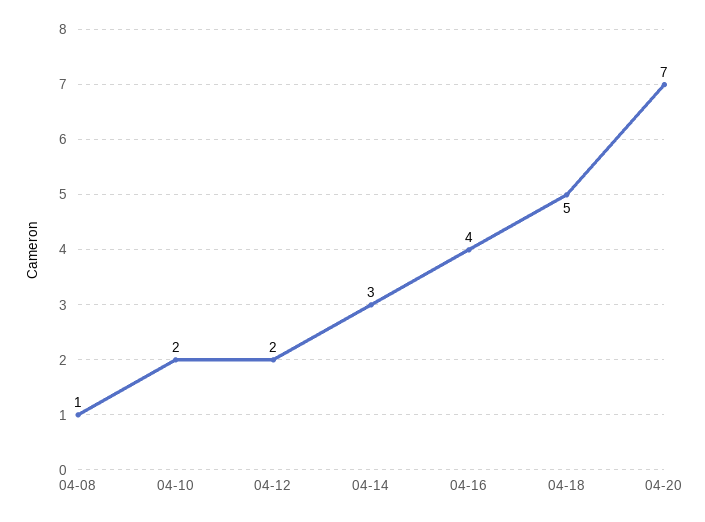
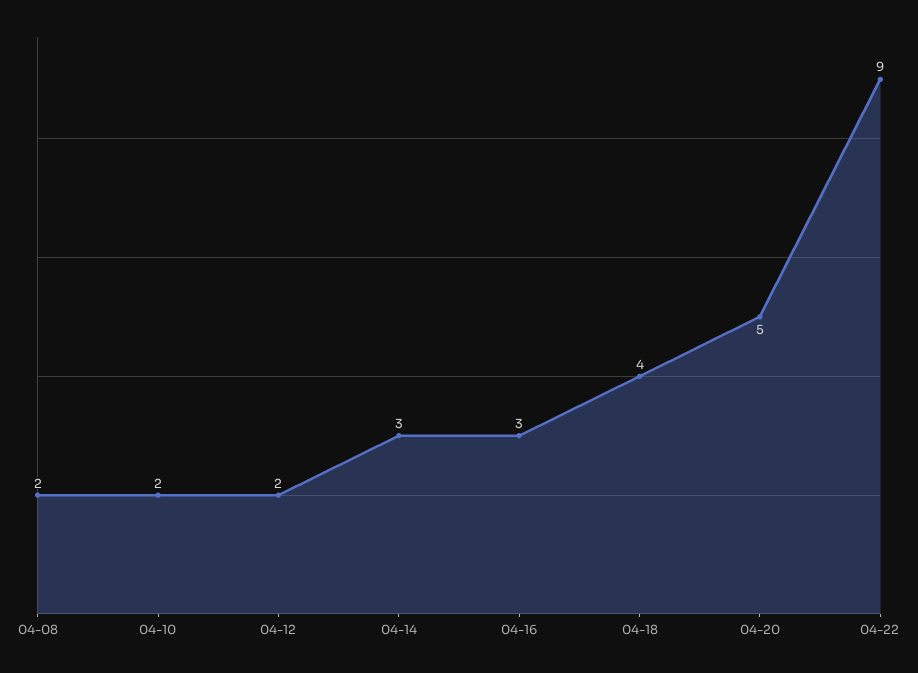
04-08: 1 -> 2
04-16: 4 -> 3
04-18: 5 -> 4
04-20: 7 -> 5
04-22: none -> 9

